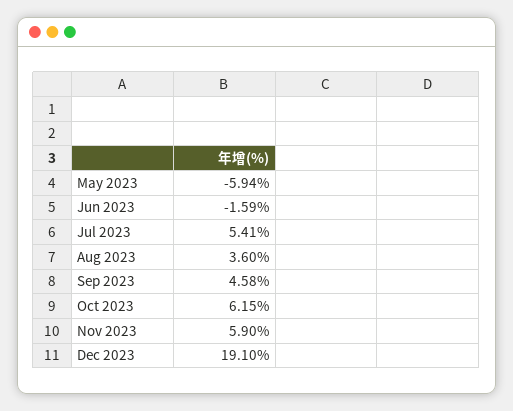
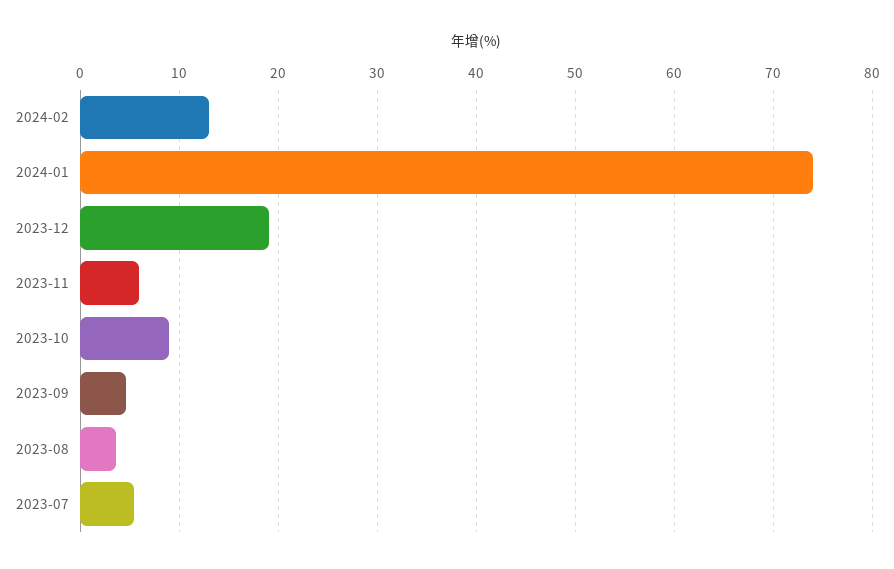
May 2023: -5.94 -> none
Jun 2023: -1.59 -> none
Oct 2023: 6.15 -> 9
2024-02: none -> 13
2024-01: none -> 74

